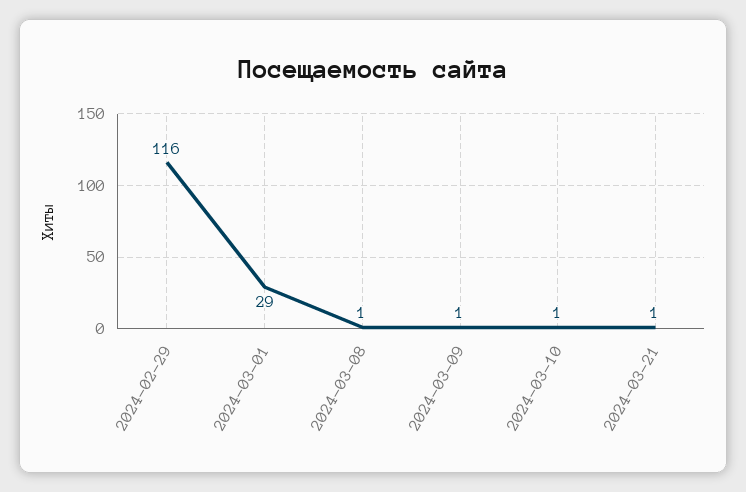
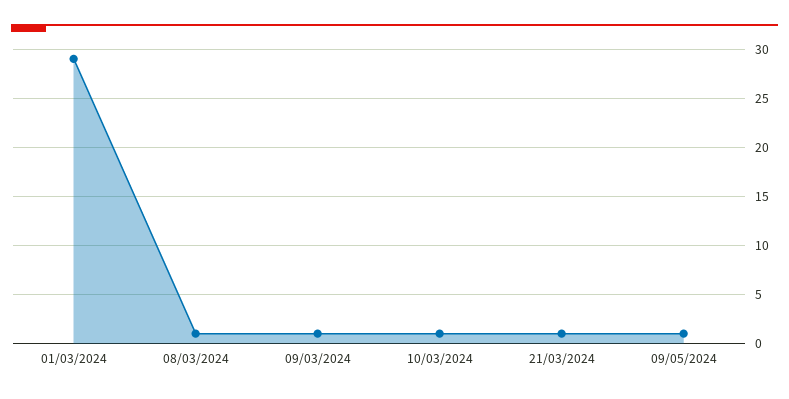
2024-02-29: 116 -> none
09/05/2024: none -> 1

